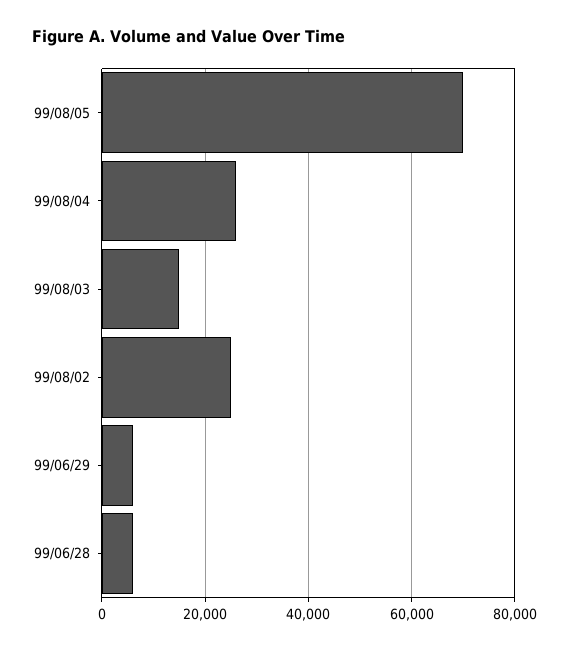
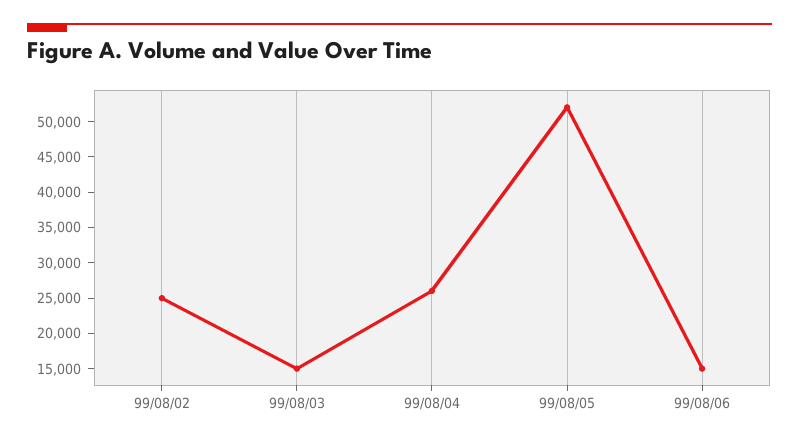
99/08/05: 70000 -> 52500
99/06/29: 6000 -> none
99/06/28: 6000 -> none
99/08/06: none -> 15000

